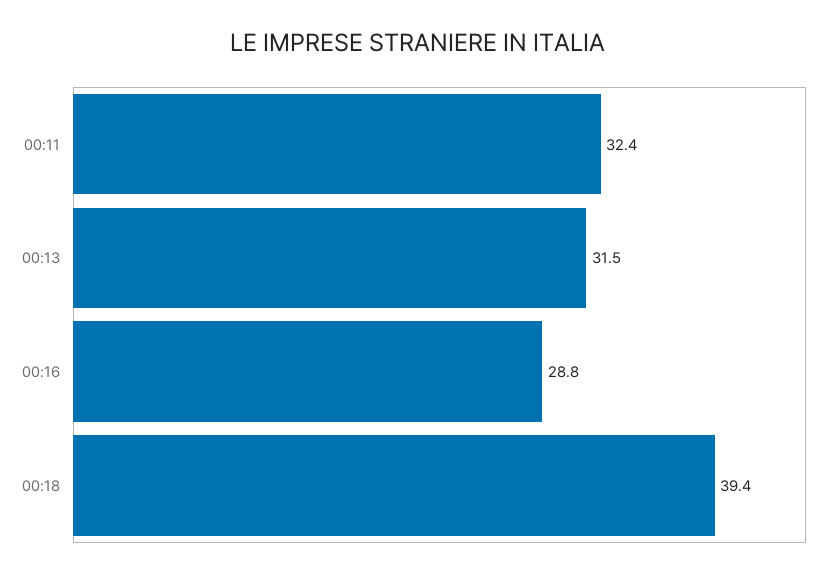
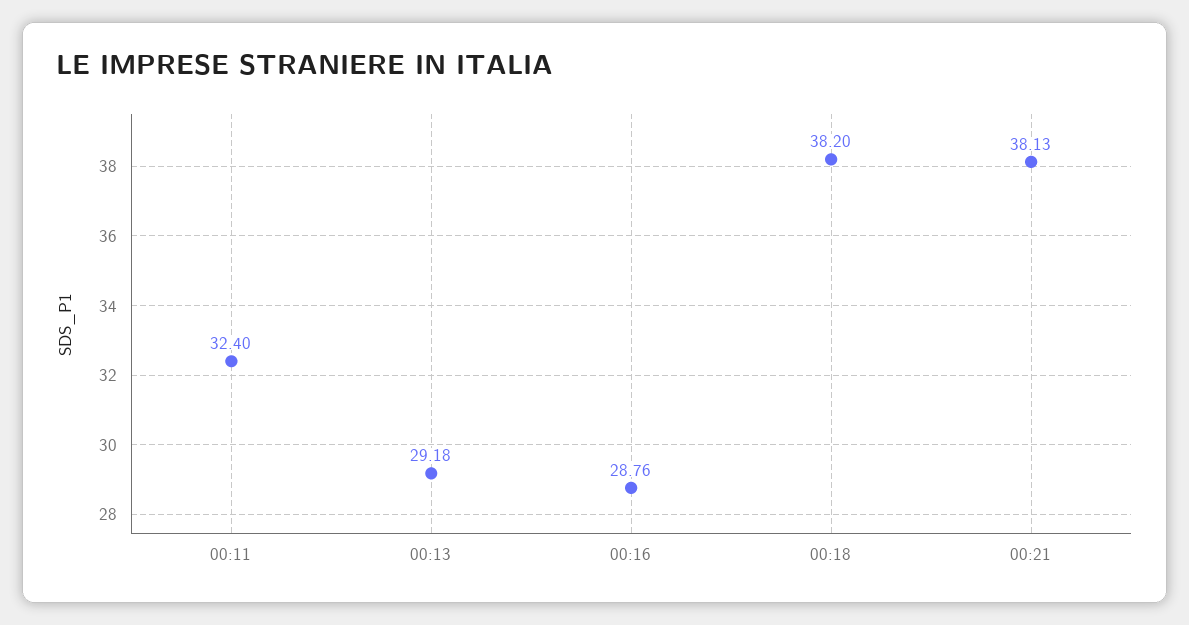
00:13: 31.5 -> 29.18
00:18: 39.4 -> 38.2
00:21: none -> 38.13

